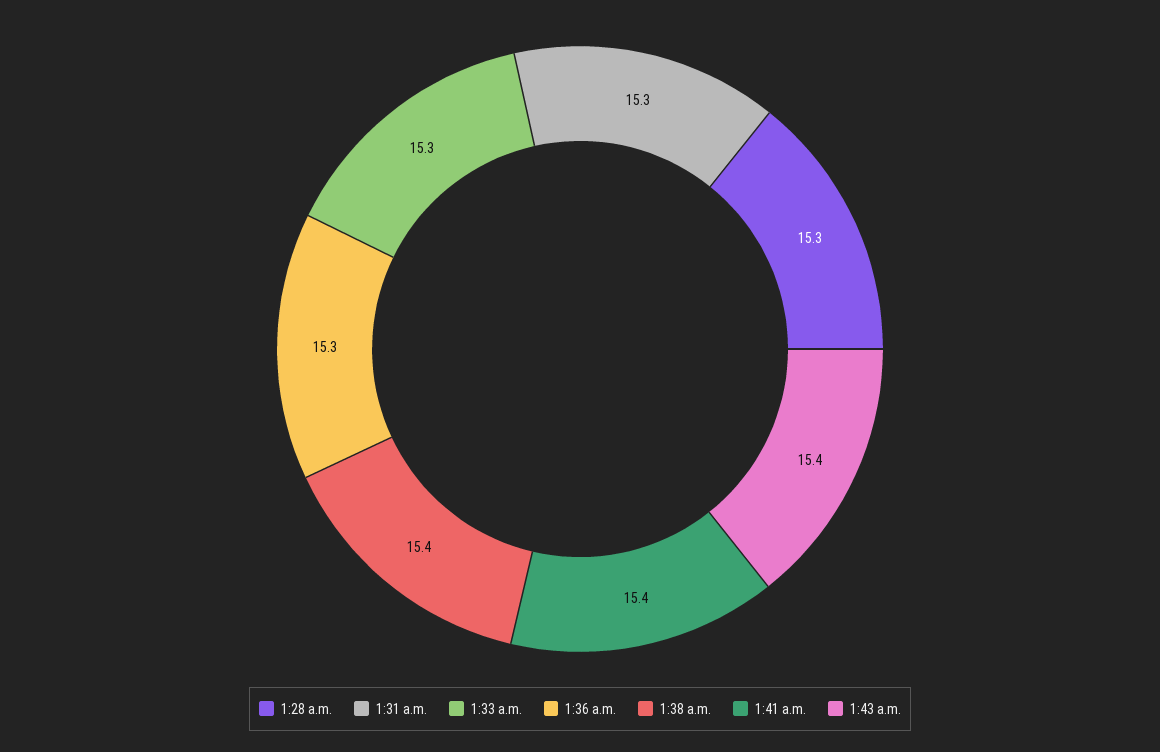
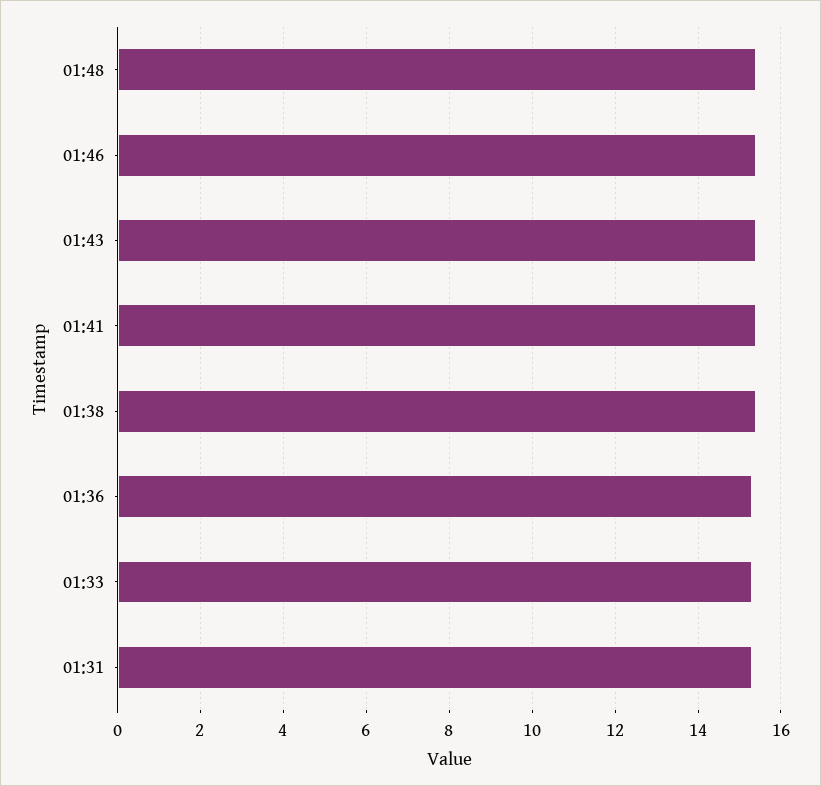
1:28 a.m.: 15.3 -> none
01:48: none -> 15.5
01:46: none -> 15.5

